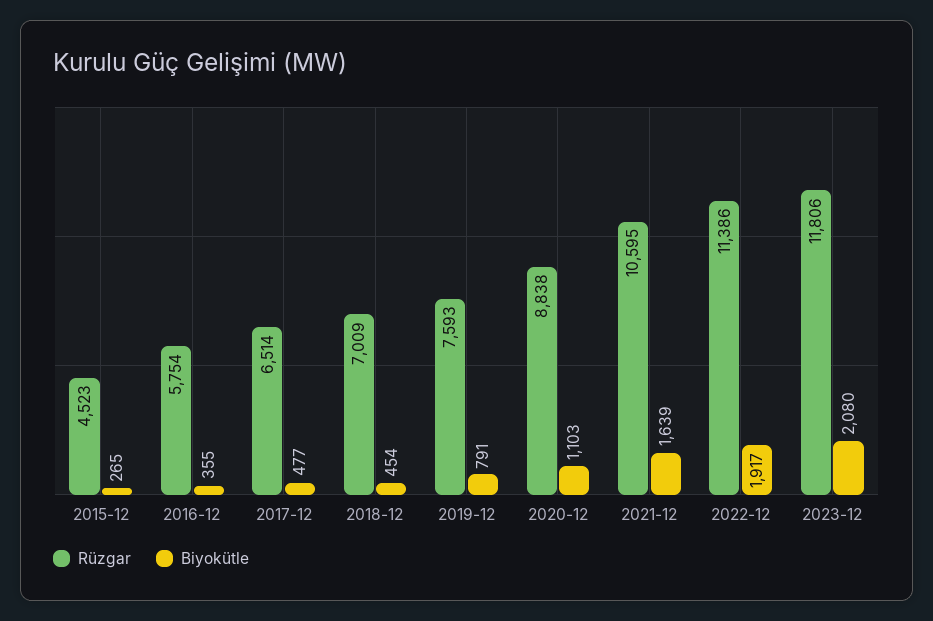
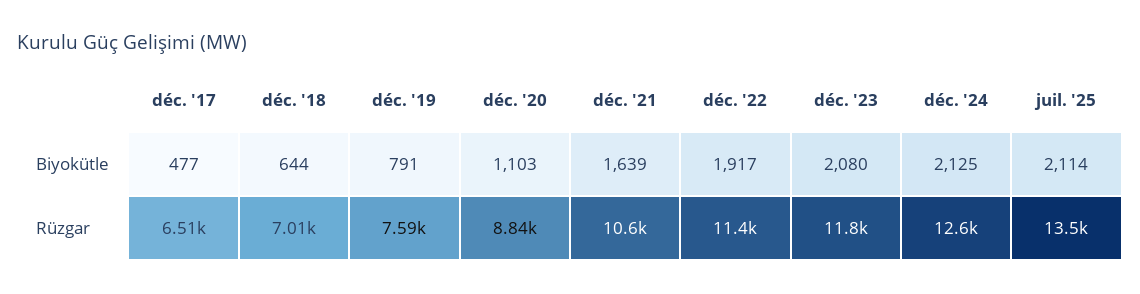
Rüzgar, 2015-12: 4523 -> none
Biyokütle, 2015-12: 265 -> none
Rüzgar, 2016-12: 5754 -> none
Biyokütle, 2016-12: 355 -> none
Biyokütle, 2018-12: 454 -> 644
Biyokütle, déc. '24: none -> 2125
Biyokütle, juil. '25: none -> 2114
Rüzgar, déc. '24: none -> 12600
Rüzgar, juil. '25: none -> 13500

